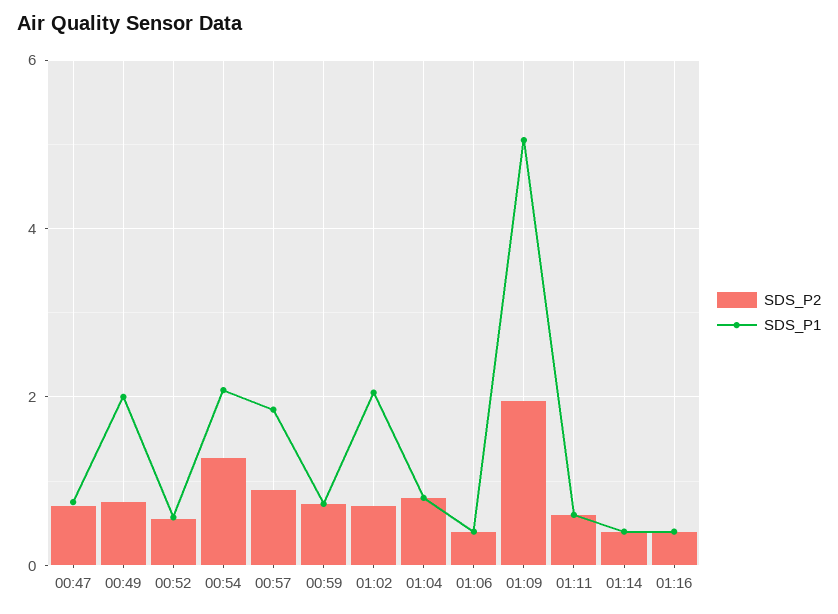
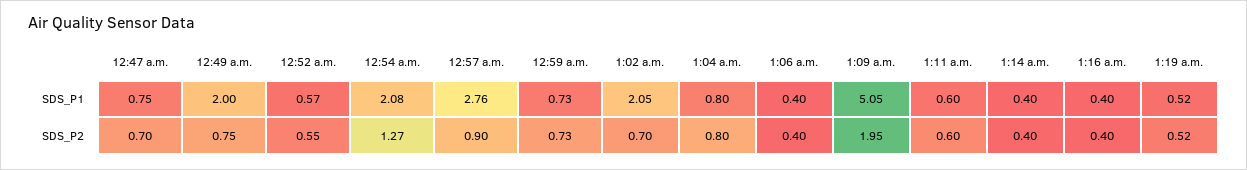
SDS_P1, 00:57: 1.8 -> 2.76
SDS_P1, 1:19 a.m.: none -> 0.52
SDS_P2, 1:19 a.m.: none -> 0.52

